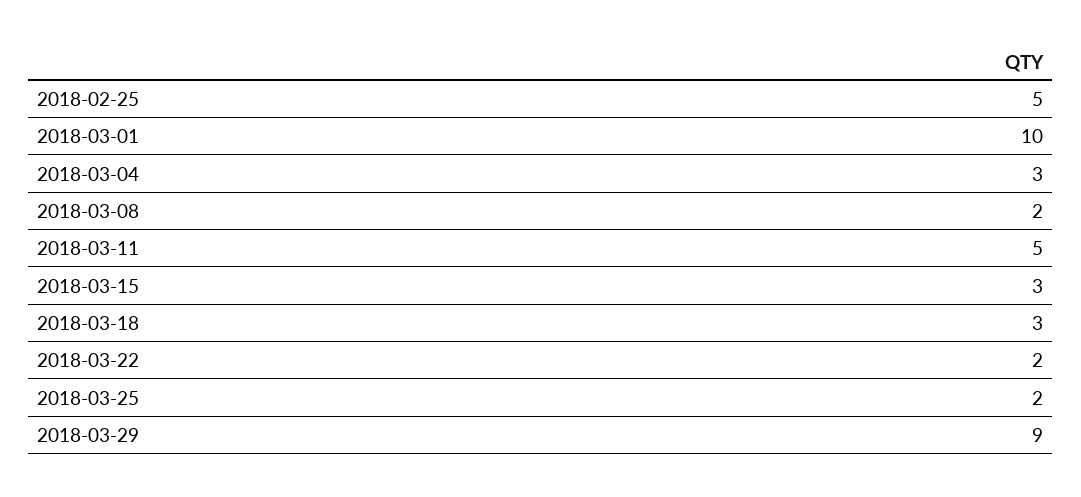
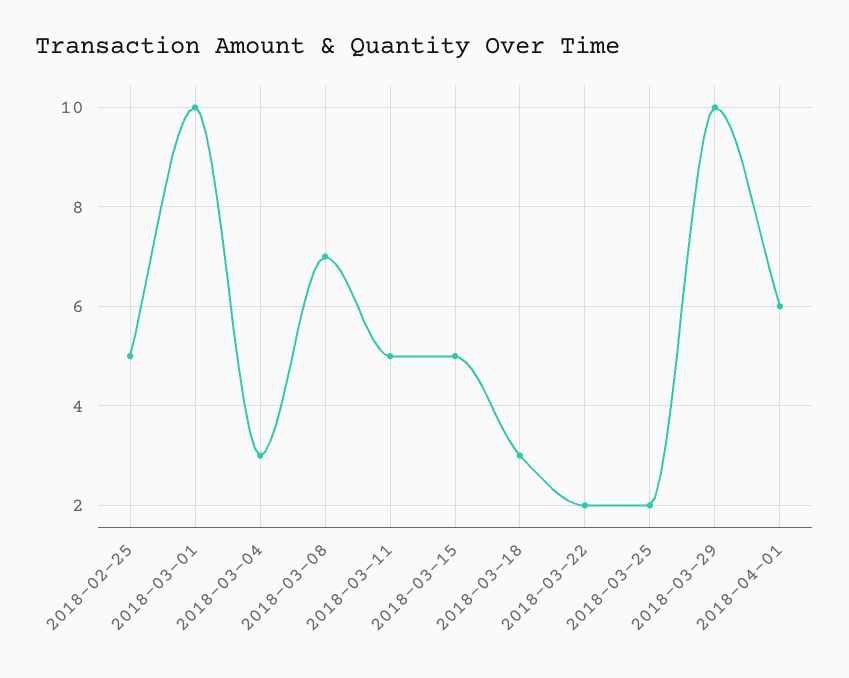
2018-03-08: 2 -> 7
2018-03-15: 3 -> 5
2018-03-29: 9 -> 10
2018-04-01: none -> 6

